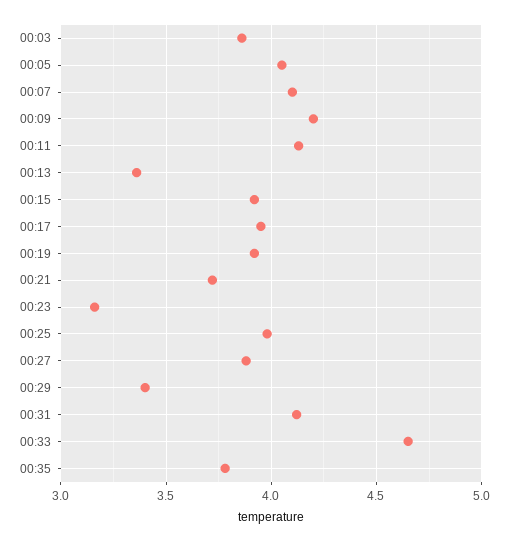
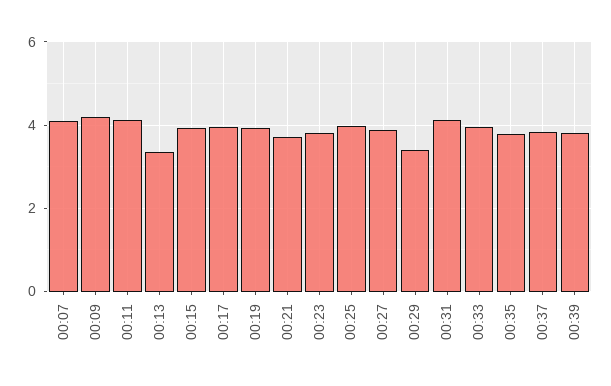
00:03: 3.85 -> none
00:05: 4.05 -> none
00:23: 3.15 -> 3.8
00:33: 4.65 -> 4
00:37: none -> 3.8
00:39: none -> 3.8

